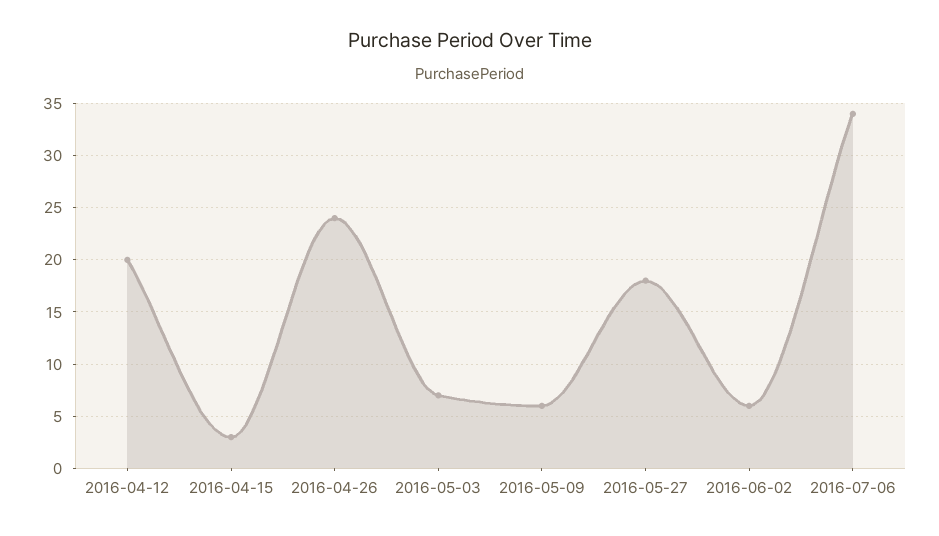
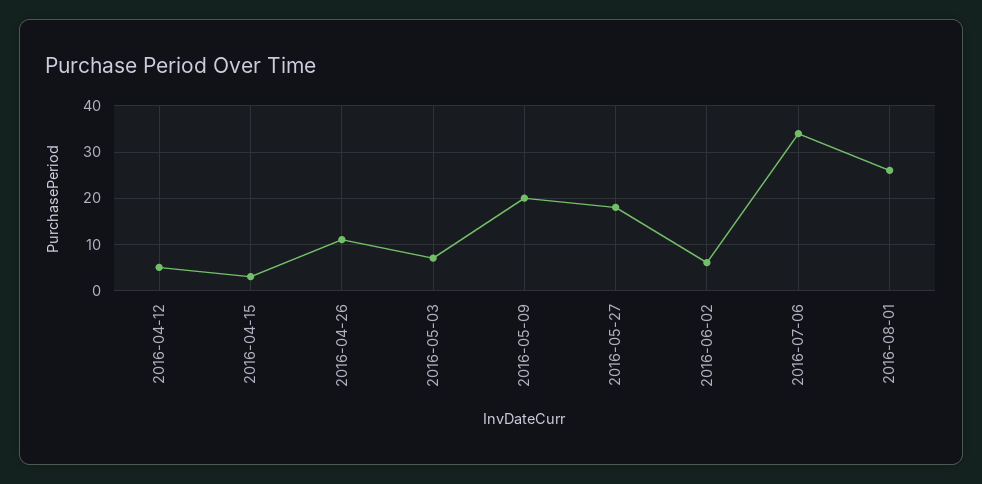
2016-04-12: 20 -> 5
2016-04-26: 24 -> 10
2016-05-09: 6 -> 20
2016-08-01: none -> 25

